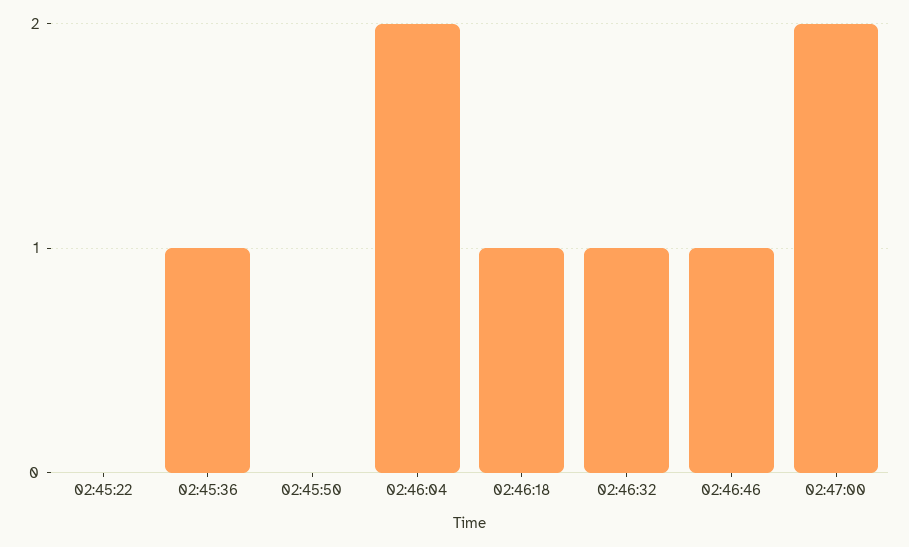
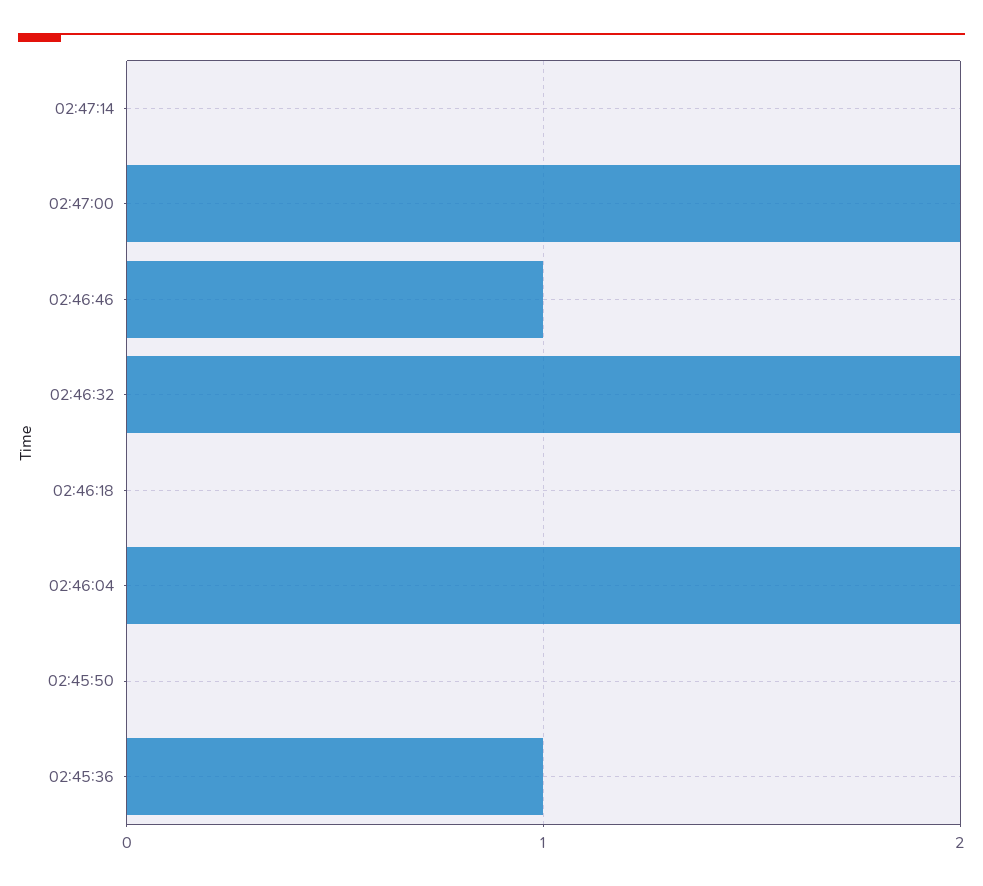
02:45:22: 0 -> none
02:46:18: 1 -> 0
02:46:32: 1 -> 2
02:47:14: none -> 0

